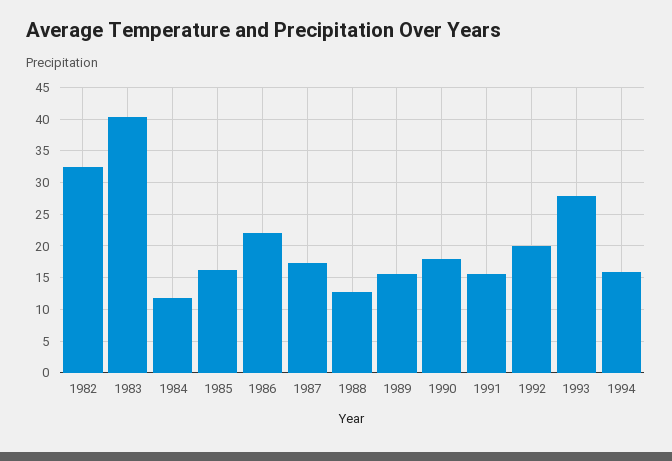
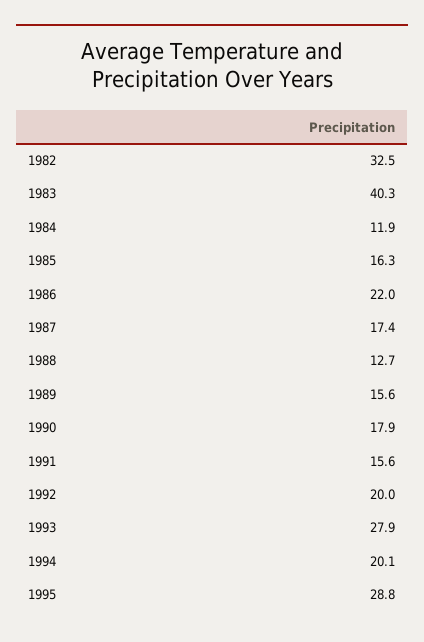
1994: 16 -> 20.1
1995: none -> 28.8

